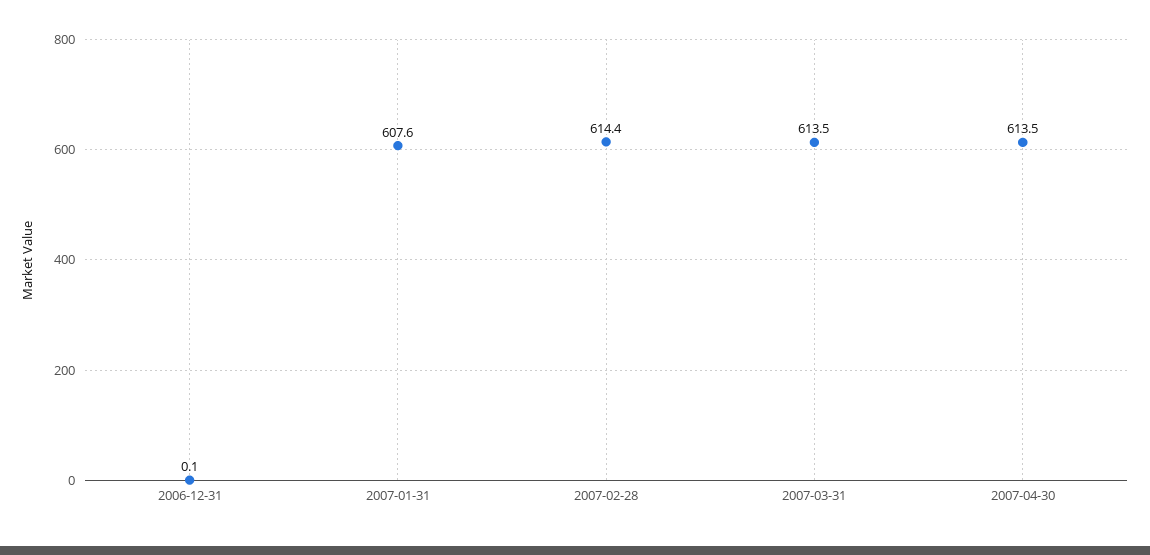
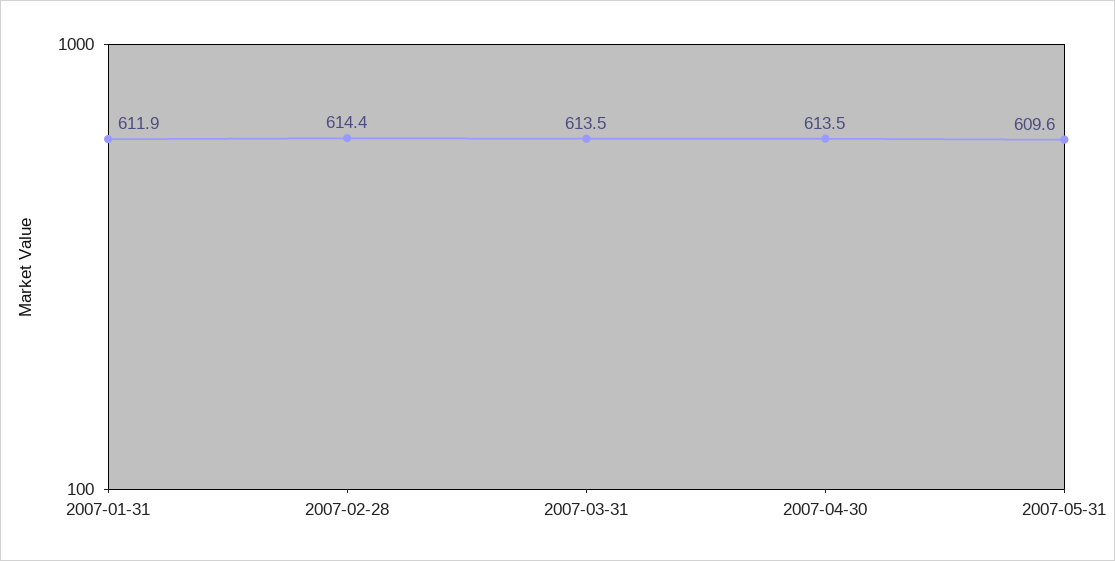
2006-12-31: 0.1 -> none
2007-01-31: 607.6 -> 611.9
2007-05-31: none -> 609.6

